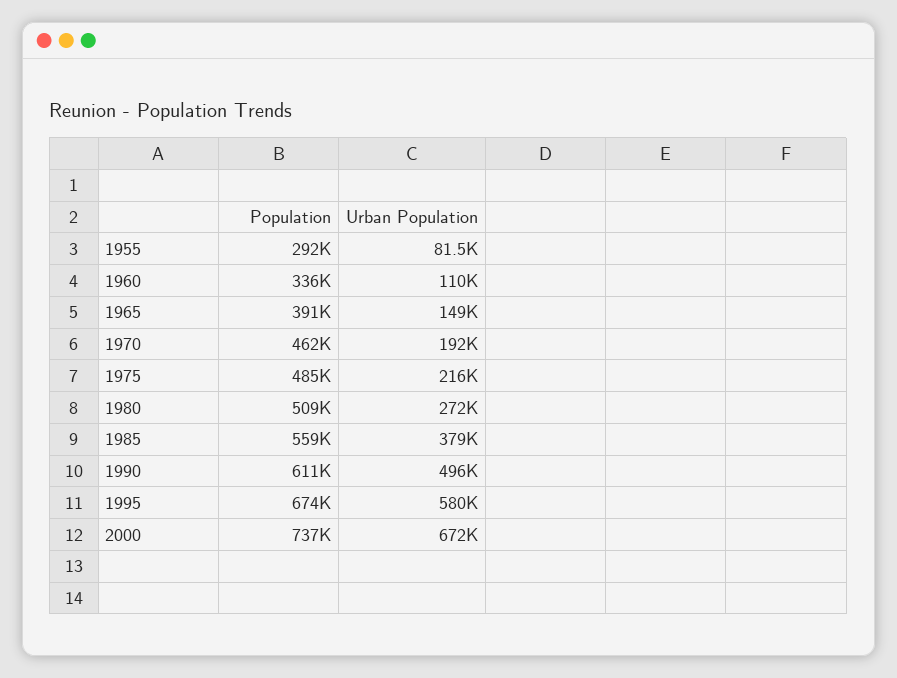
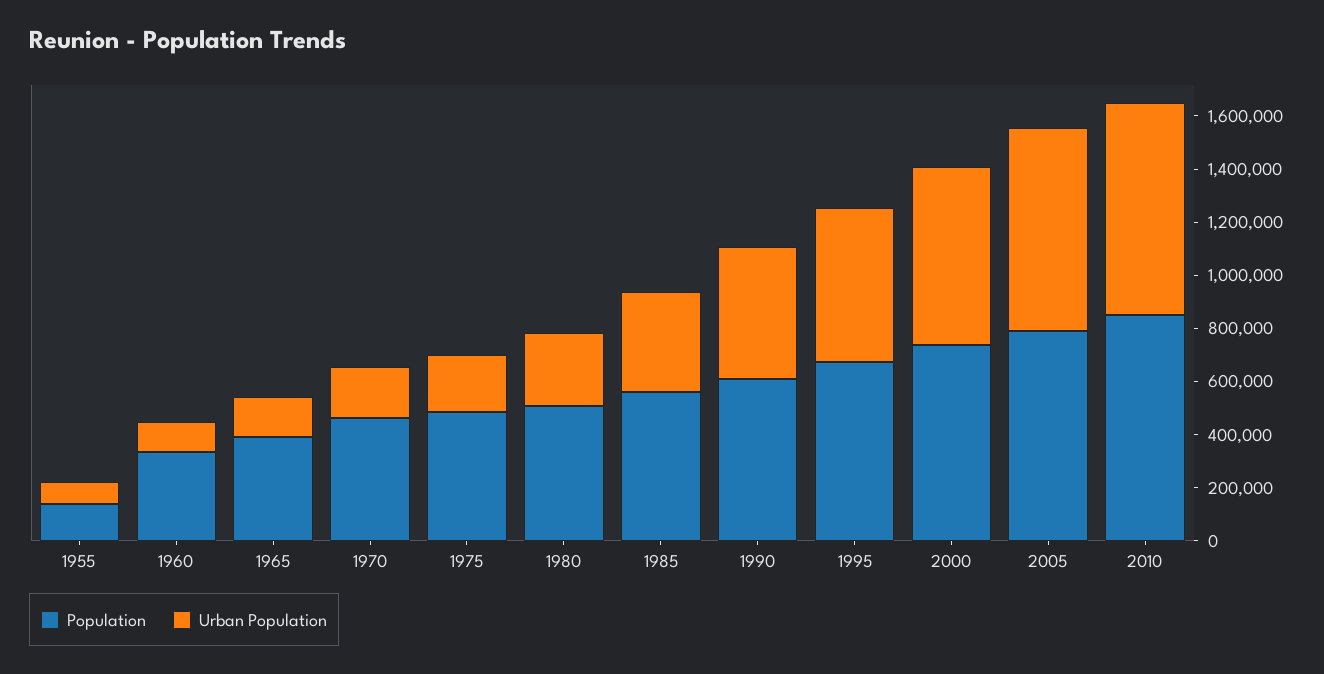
Population, 1955: 292000 -> 150000
Population, 2005: none -> 800000
Urban Population, 2005: none -> 750000
Population, 2010: none -> 850000
Urban Population, 2010: none -> 800000

